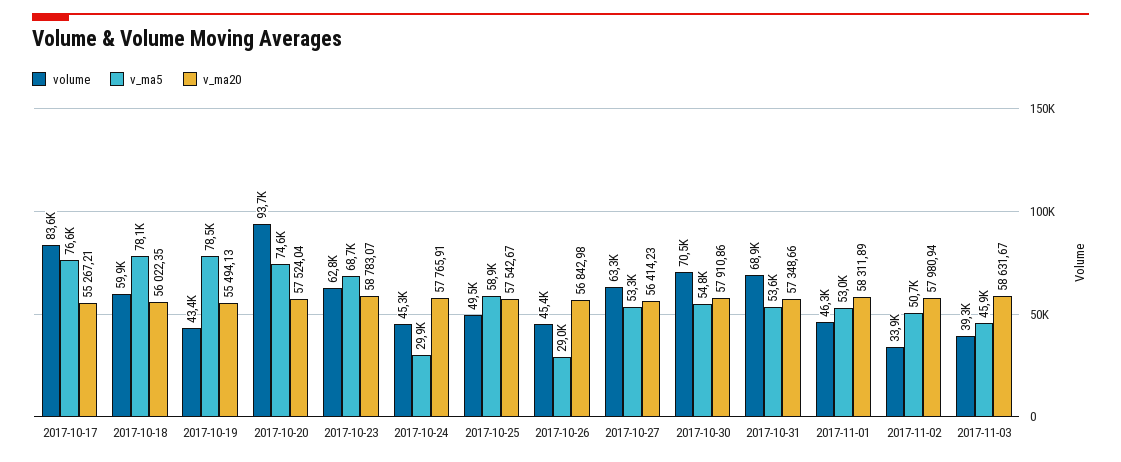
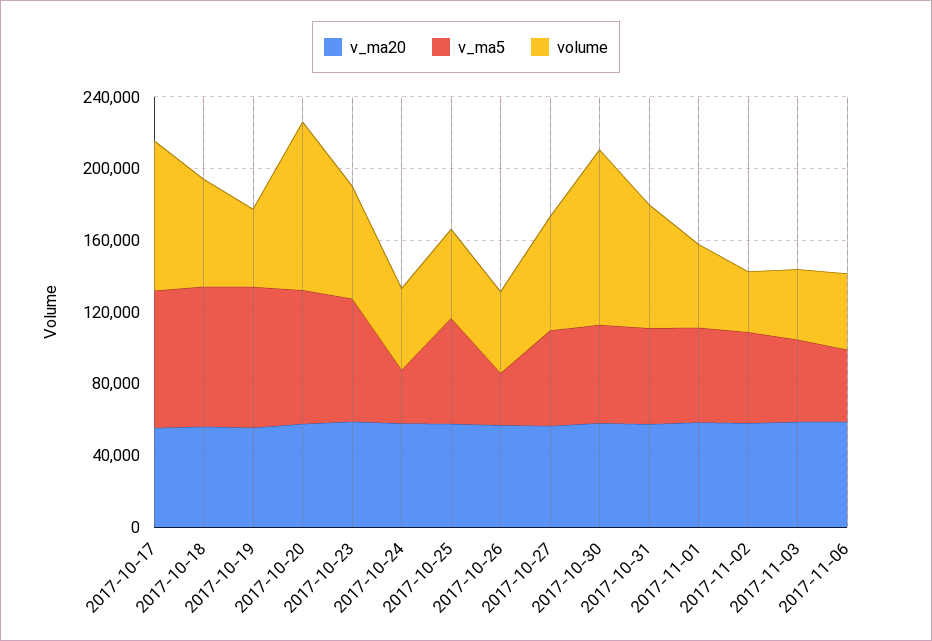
volume, 2017-10-30: 70500 -> 100000
v_ma20, 2017-11-06: none -> 60000
v_ma5, 2017-11-06: none -> 40000
volume, 2017-11-06: none -> 40000

